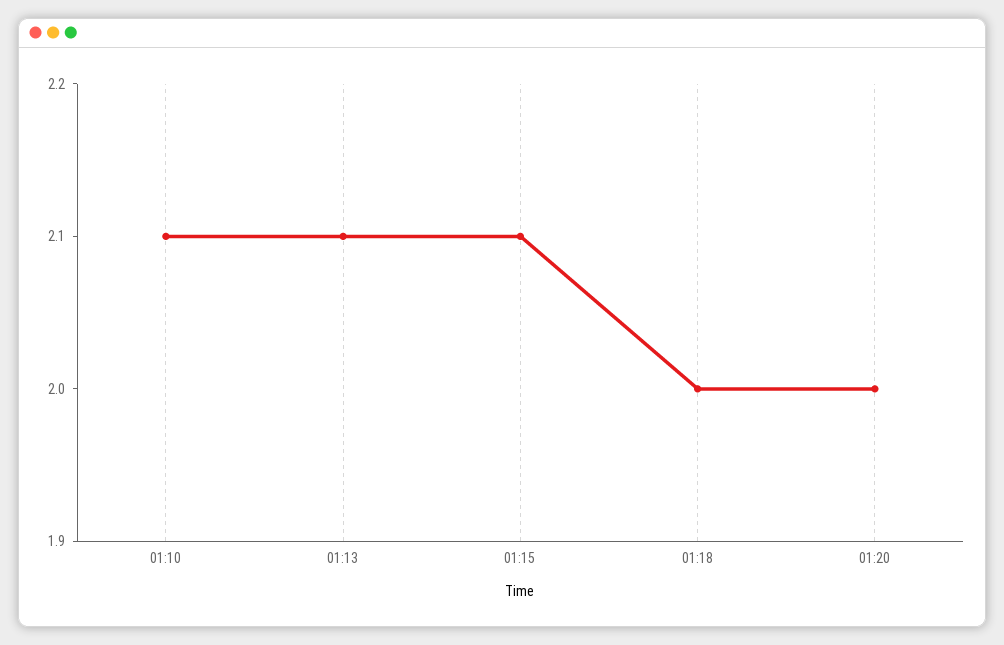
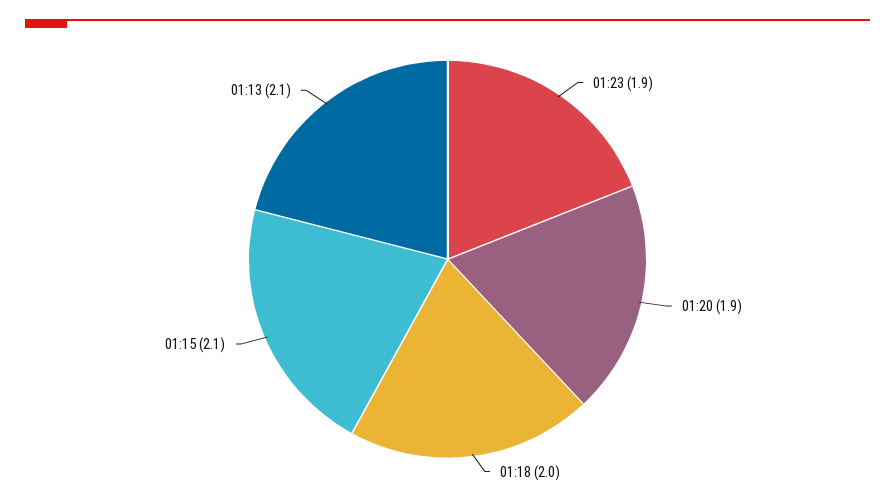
01:10: 2.1 -> none
01:20: 2 -> 1.9
01:23: none -> 1.9

